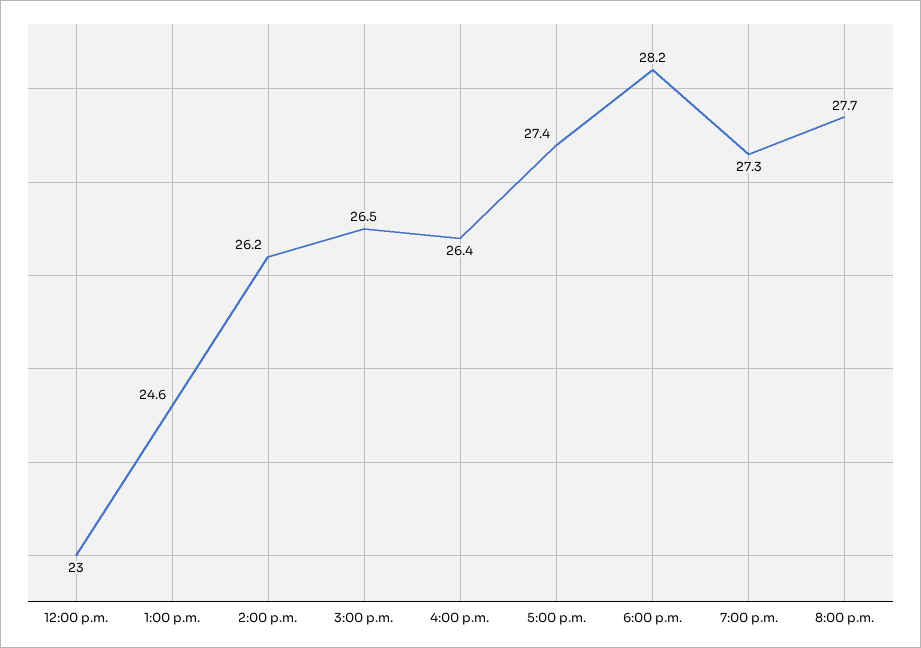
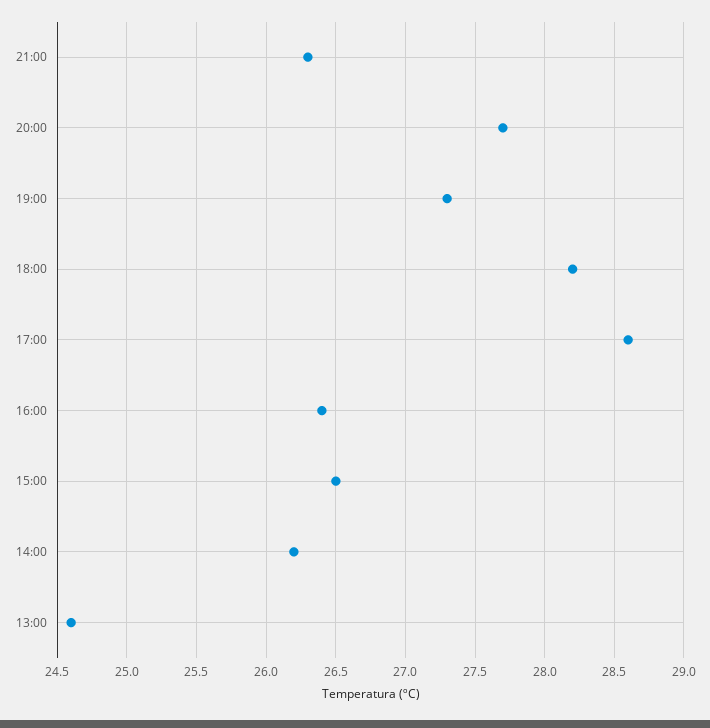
12:00 p.m.: 23 -> none
5:00 p.m.: 27.4 -> 28.6
21:00: none -> 26.3

